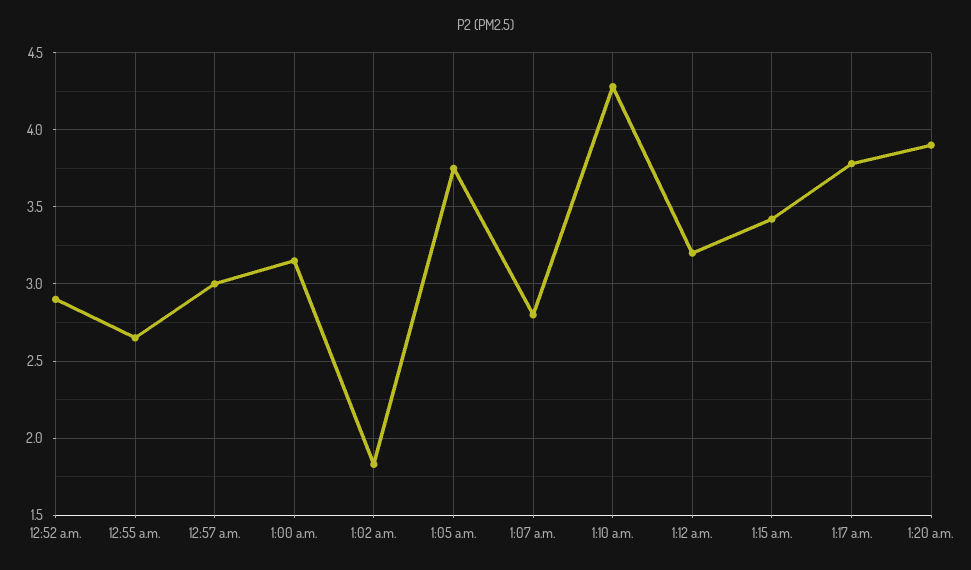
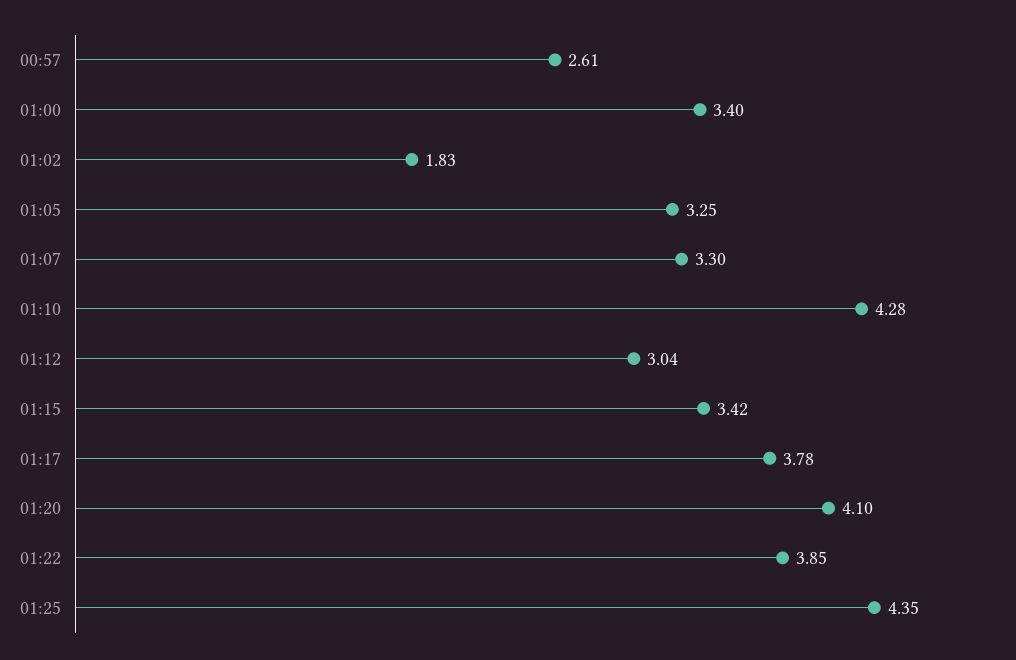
12:52 a.m.: 2.9 -> none
12:55 a.m.: 2.65 -> none
12:57 a.m.: 3 -> 2.61
1:00 a.m.: 3.15 -> 3.4
1:05 a.m.: 3.75 -> 3.25
1:07 a.m.: 2.8 -> 3.3
1:12 a.m.: 3.2 -> 3.04
1:20 a.m.: 3.9 -> 4.1
01:22: none -> 3.85
01:25: none -> 4.35

